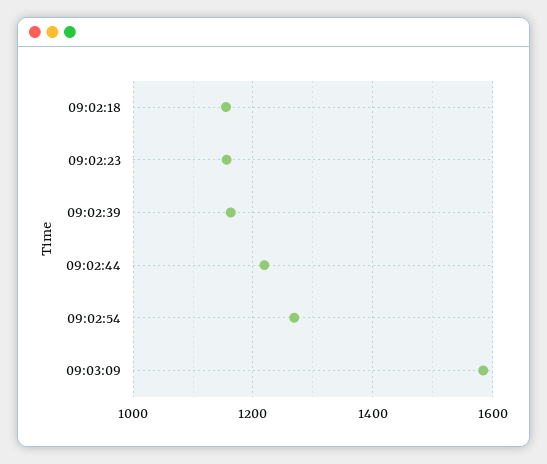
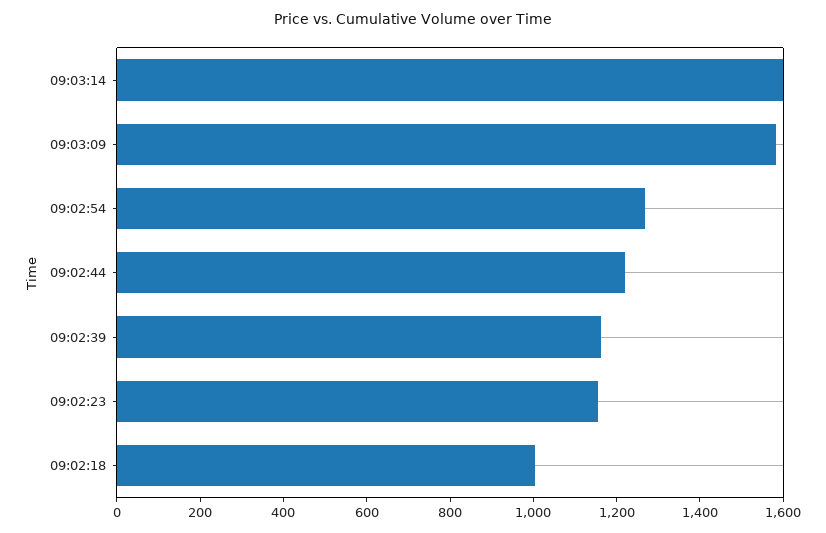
09:02:18: 1160 -> 1000
09:03:14: none -> 1600

